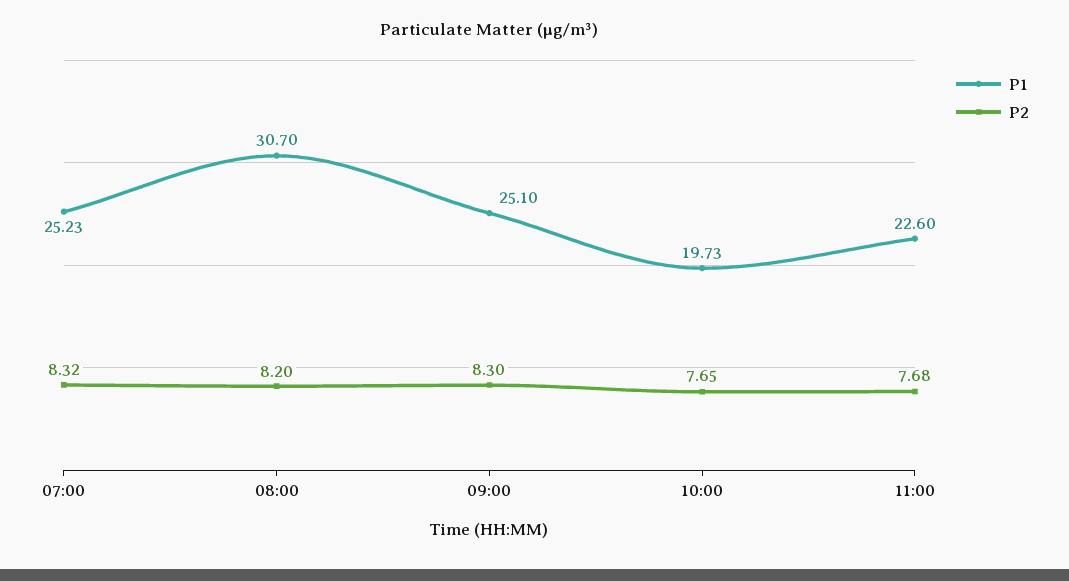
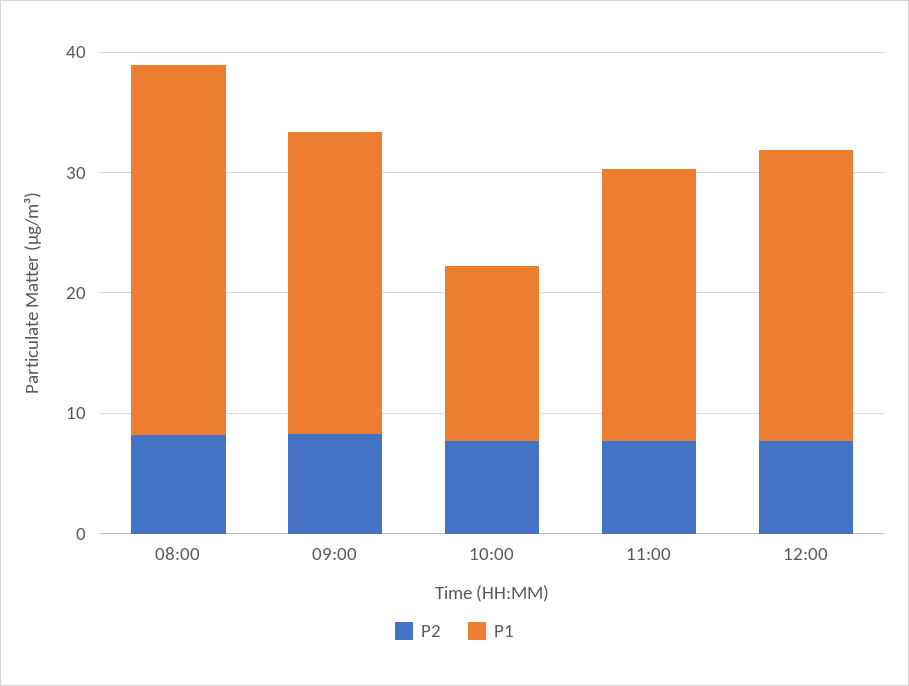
P1, 07:00: 25.23 -> none
P2, 07:00: 8.32 -> none
P1, 10:00: 19.73 -> 14
P2, 12:00: none -> 8
P1, 12:00: none -> 24

